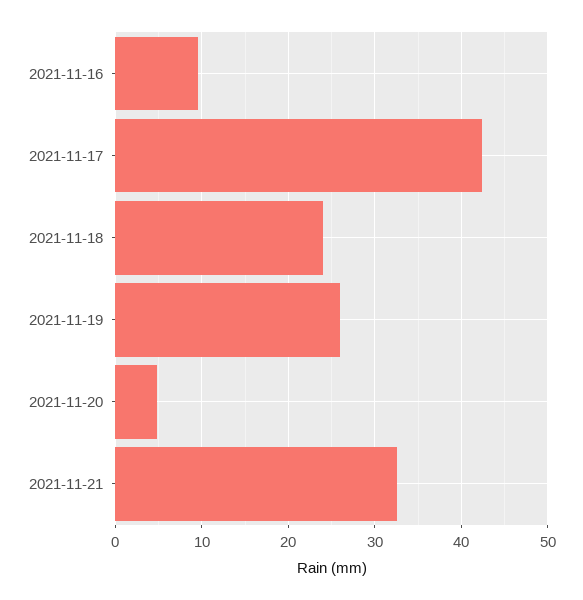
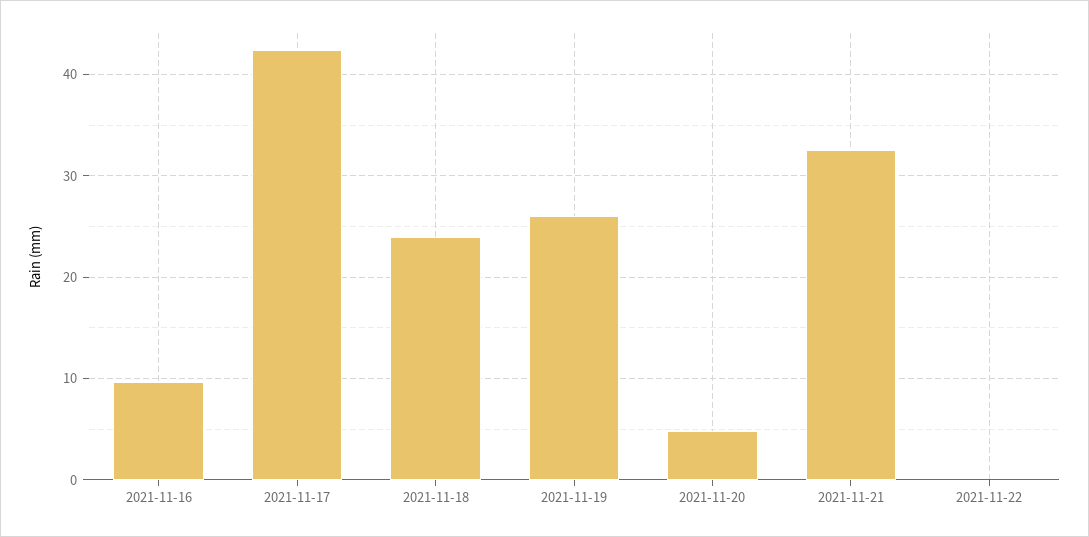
2021-11-22: none -> 0

